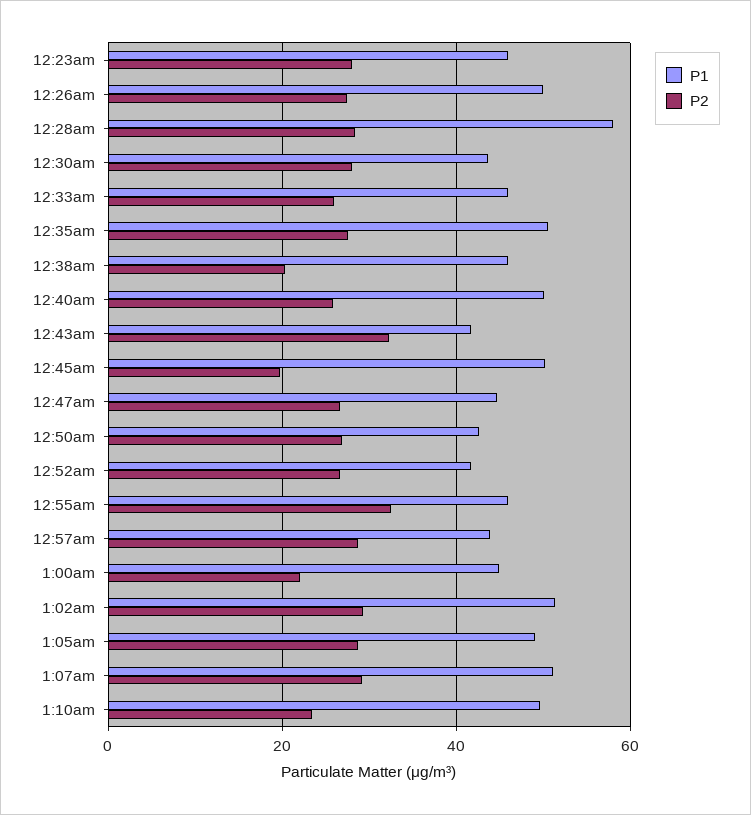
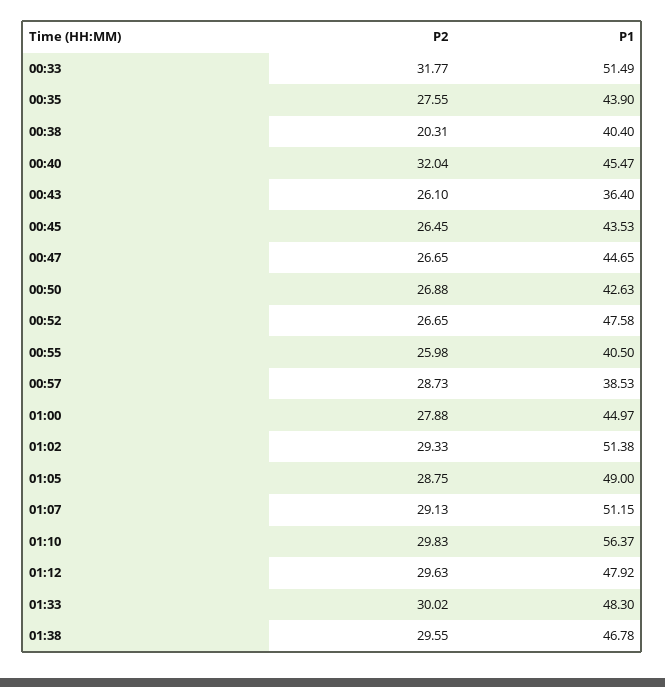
P1, 12:23am: 46 -> none
P2, 12:23am: 28 -> none
P1, 12:26am: 50 -> none
P2, 12:26am: 28 -> none
P1, 12:28am: 58 -> none
P2, 12:28am: 28 -> none
P1, 12:30am: 44 -> none
P2, 12:30am: 28 -> none
P1, 12:33am: 46 -> 51.49
P2, 12:33am: 26 -> 31.77
P1, 12:35am: 50 -> 43.9
P1, 12:38am: 46 -> 40.4
P1, 12:40am: 50 -> 45.47
P2, 12:40am: 26 -> 32.04
P1, 12:43am: 42 -> 36.4
P2, 12:43am: 32 -> 26.1
P1, 12:45am: 50 -> 43.53
P2, 12:45am: 20 -> 26.45
P1, 12:52am: 42 -> 47.58
P1, 12:55am: 46 -> 40.5
P2, 12:55am: 32 -> 25.98
P1, 12:57am: 44 -> 38.53
P2, 1:00am: 22 -> 27.88
P1, 1:10am: 50 -> 56.37
P2, 1:10am: 24 -> 29.83
P2, 01:12: none -> 29.63
P1, 01:12: none -> 47.92
P2, 01:33: none -> 30.02
P1, 01:33: none -> 48.3
P2, 01:38: none -> 29.55
P1, 01:38: none -> 46.78

